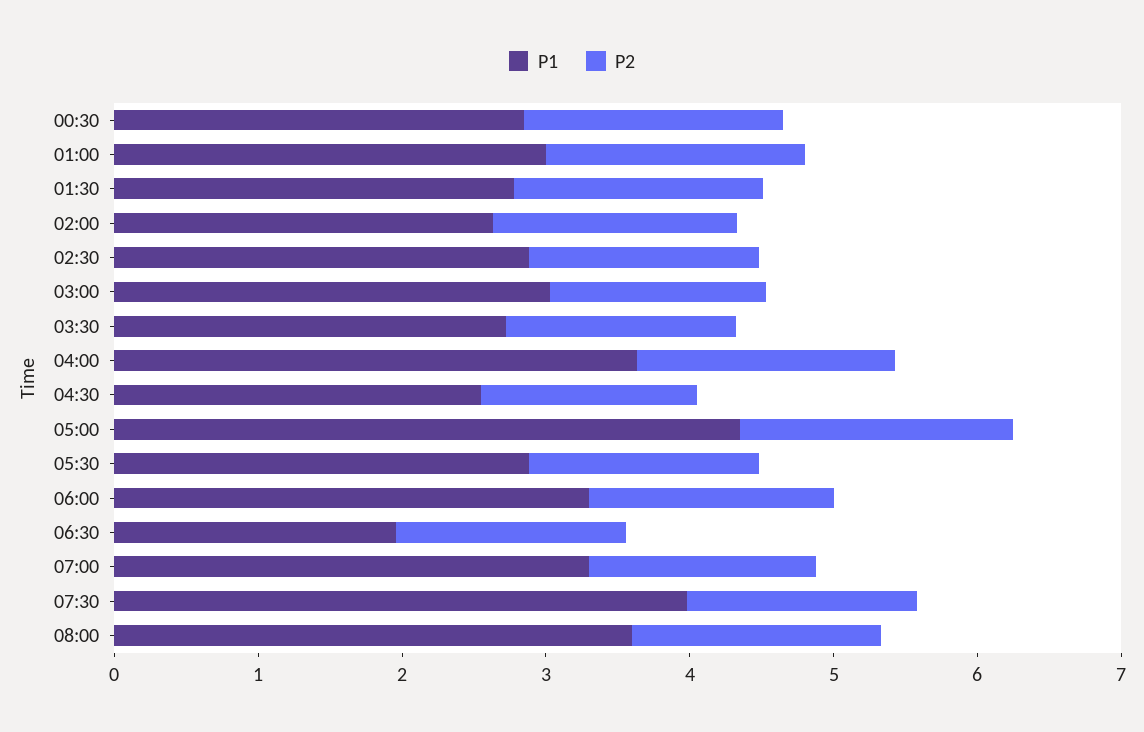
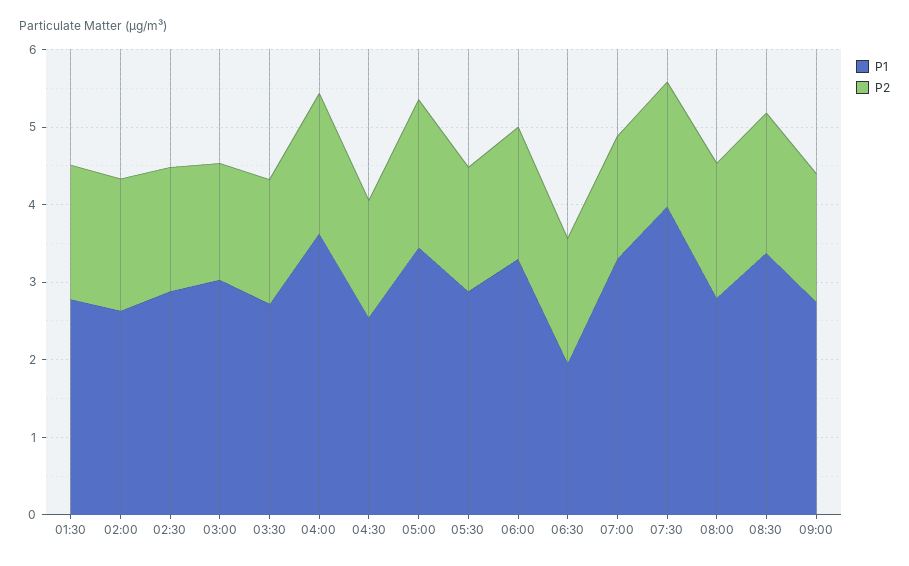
P1, 00:30: 2.8 -> none
P2, 00:30: 1.8 -> none
P1, 01:00: 3 -> none
P2, 01:00: 1.8 -> none
P1, 05:00: 4.4 -> 3.4
P1, 08:00: 3.6 -> 2.8
P1, 08:30: none -> 3.4
P2, 08:30: none -> 1.8
P1, 09:00: none -> 2.8
P2, 09:00: none -> 1.6

